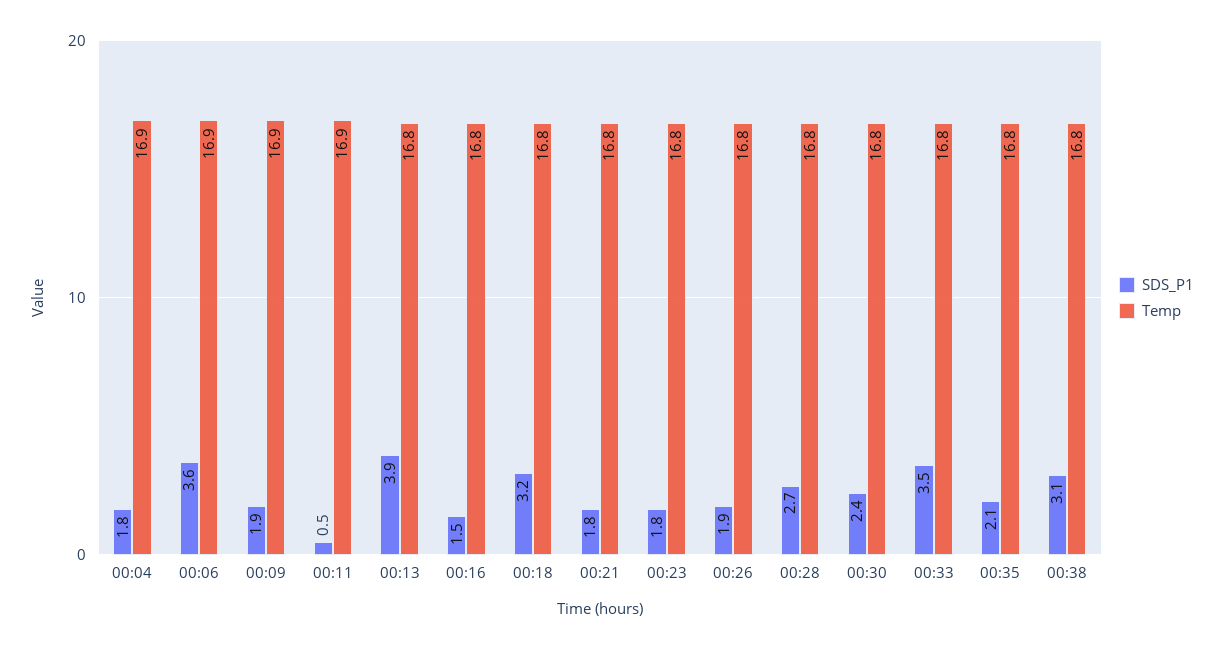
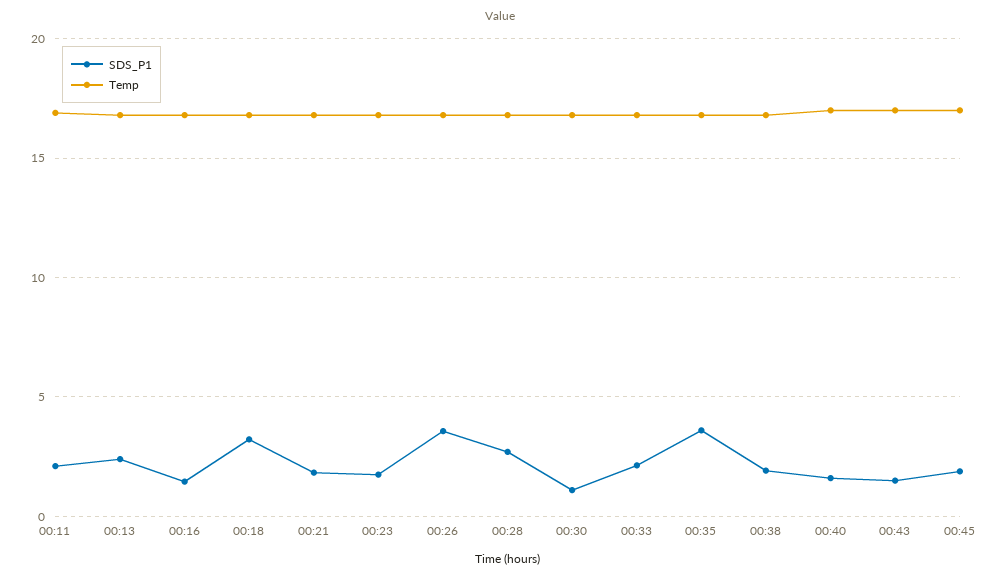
SDS_P1, 00:04: 1.8 -> none
Temp, 00:04: 16.9 -> none
SDS_P1, 00:06: 3.6 -> none
Temp, 00:06: 16.9 -> none
SDS_P1, 00:09: 1.9 -> none
Temp, 00:09: 16.9 -> none
SDS_P1, 00:11: 0.5 -> 2
SDS_P1, 00:13: 3.9 -> 2.5
SDS_P1, 00:26: 1.9 -> 3.5
SDS_P1, 00:30: 2.4 -> 1
SDS_P1, 00:33: 3.5 -> 2
SDS_P1, 00:35: 2.1 -> 3.5
SDS_P1, 00:38: 3.1 -> 2
SDS_P1, 00:40: none -> 1.5
Temp, 00:40: none -> 17
SDS_P1, 00:43: none -> 1.5
Temp, 00:43: none -> 17
SDS_P1, 00:45: none -> 2
Temp, 00:45: none -> 17

